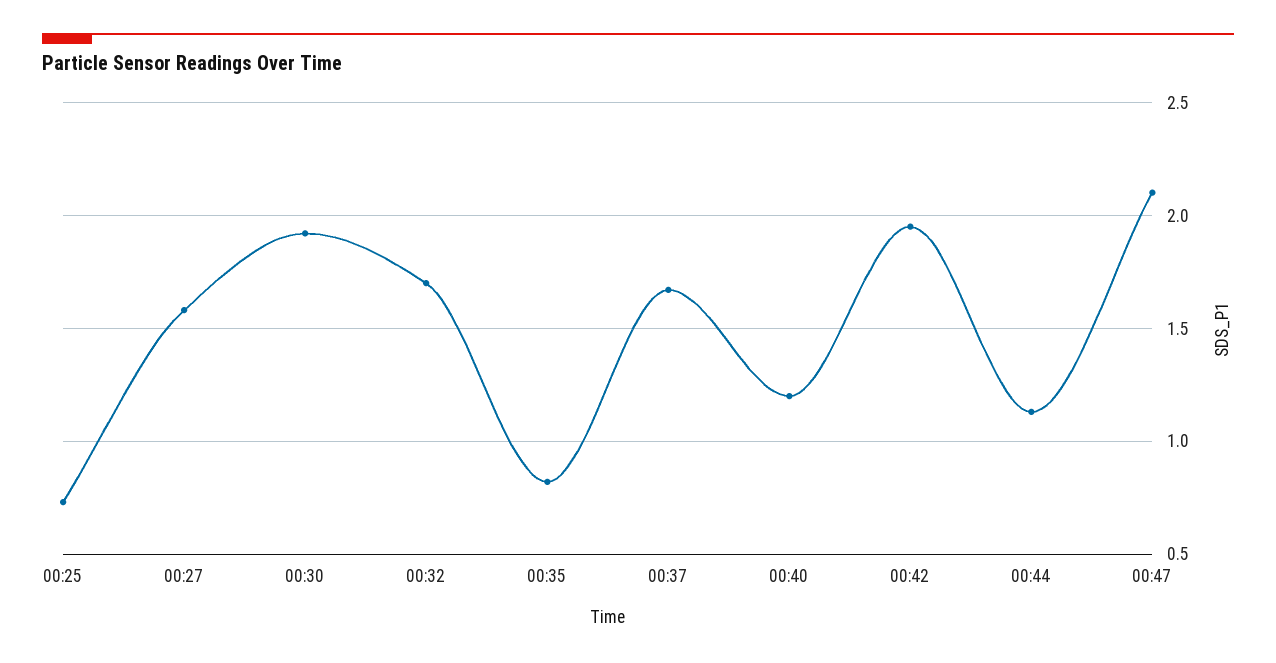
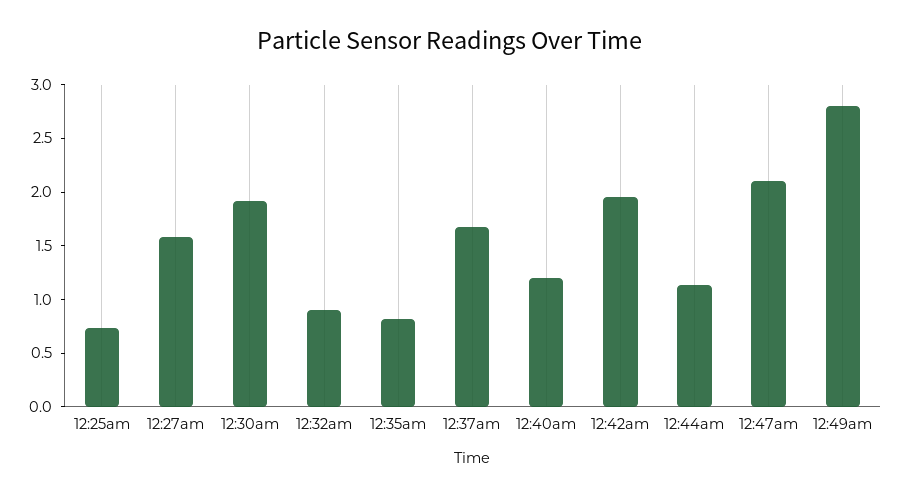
00:32: 1.7 -> 0.9
12:49am: none -> 2.8

